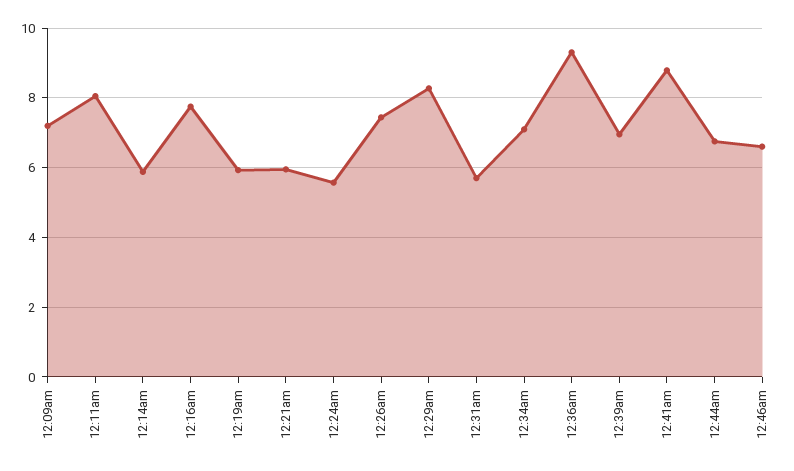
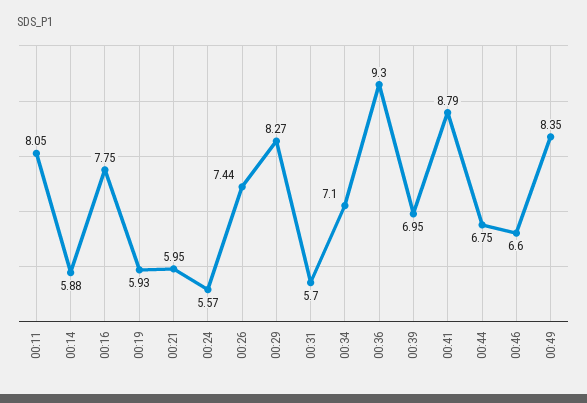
12:09am: 7.2 -> none
00:49: none -> 8.35

